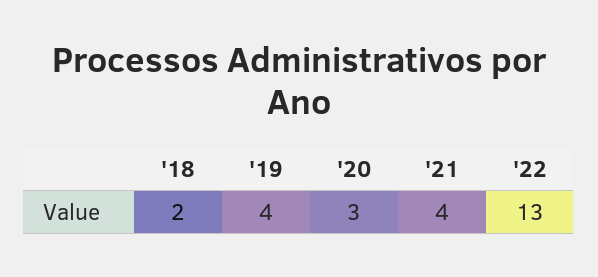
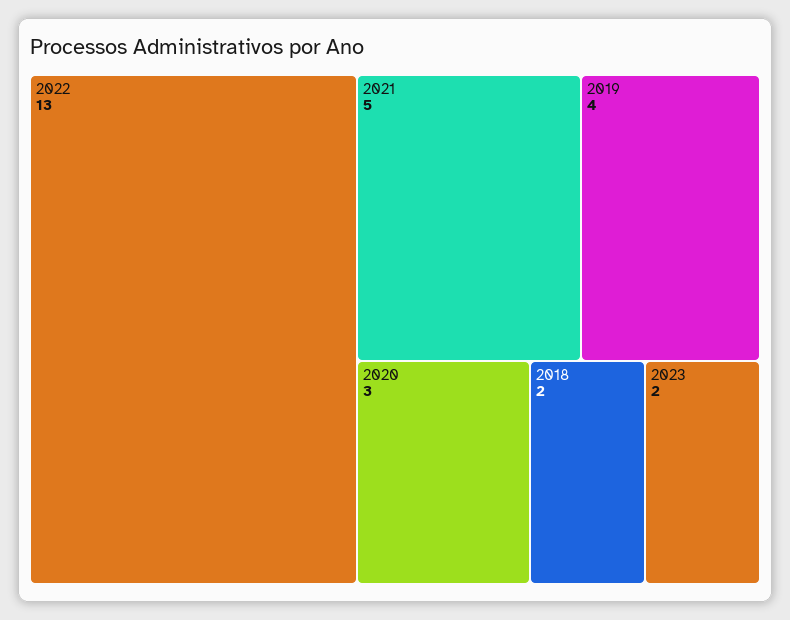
'21: 4 -> 5
2023: none -> 2

